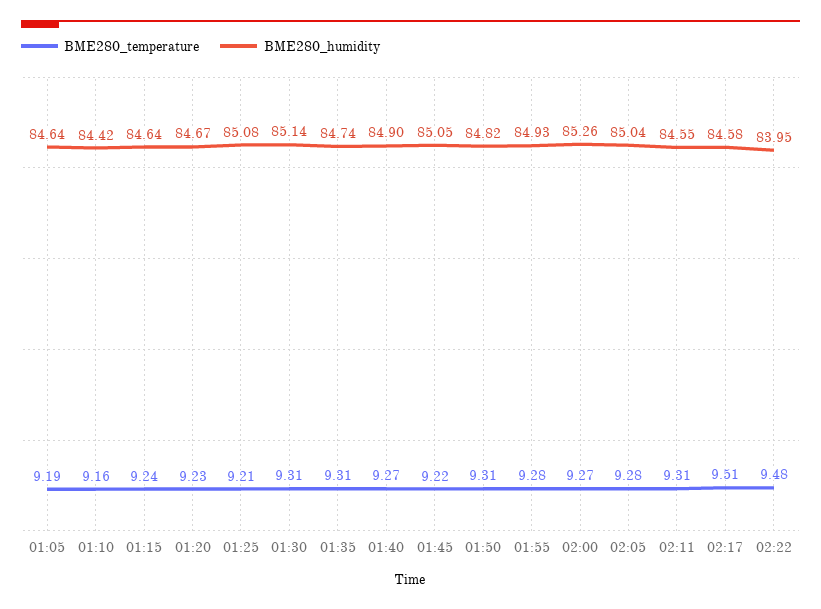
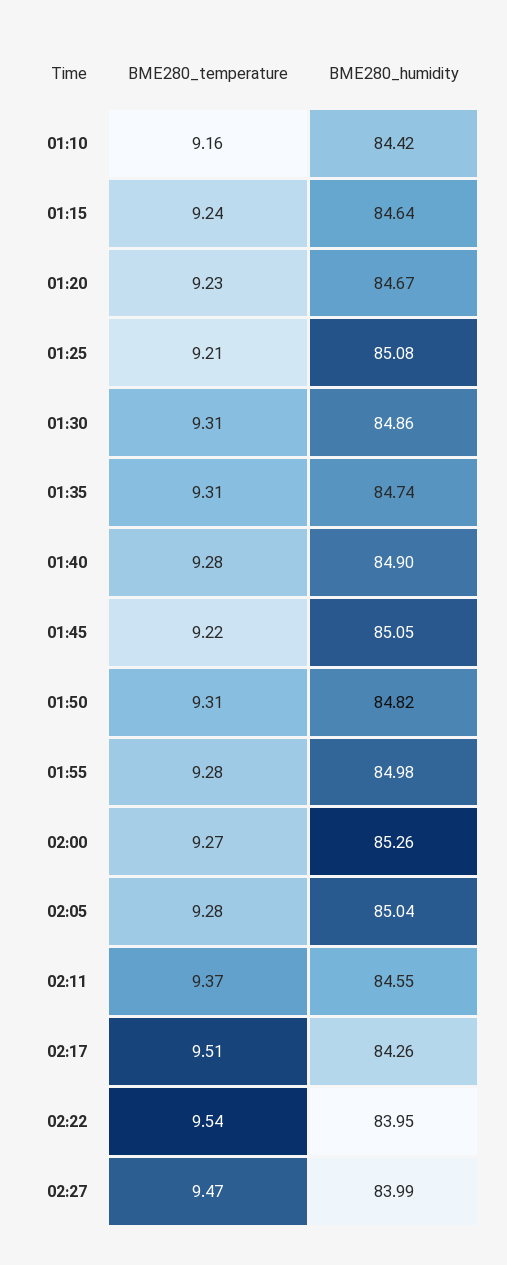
BME280_temperature, 01:05: 9.19 -> none
BME280_humidity, 01:05: 84.64 -> none
BME280_humidity, 01:30: 85.14 -> 84.86
BME280_temperature, 01:40: 9.27 -> 9.28
BME280_humidity, 01:55: 84.93 -> 84.98
BME280_temperature, 02:11: 9.31 -> 9.37
BME280_humidity, 02:17: 84.58 -> 84.26
BME280_temperature, 02:22: 9.48 -> 9.54
BME280_temperature, 02:27: none -> 9.47
BME280_humidity, 02:27: none -> 83.99

